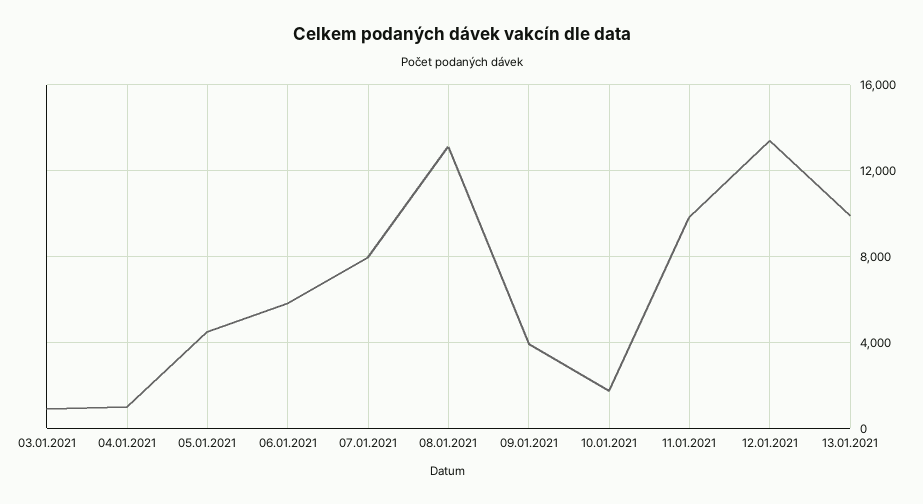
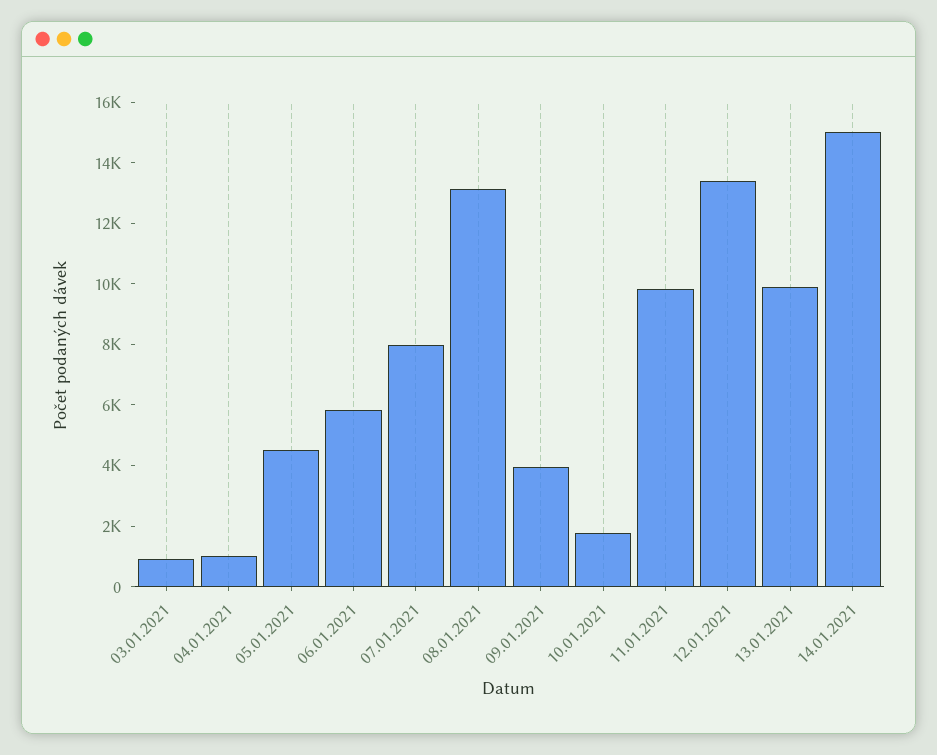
14.01.2021: none -> 15000

